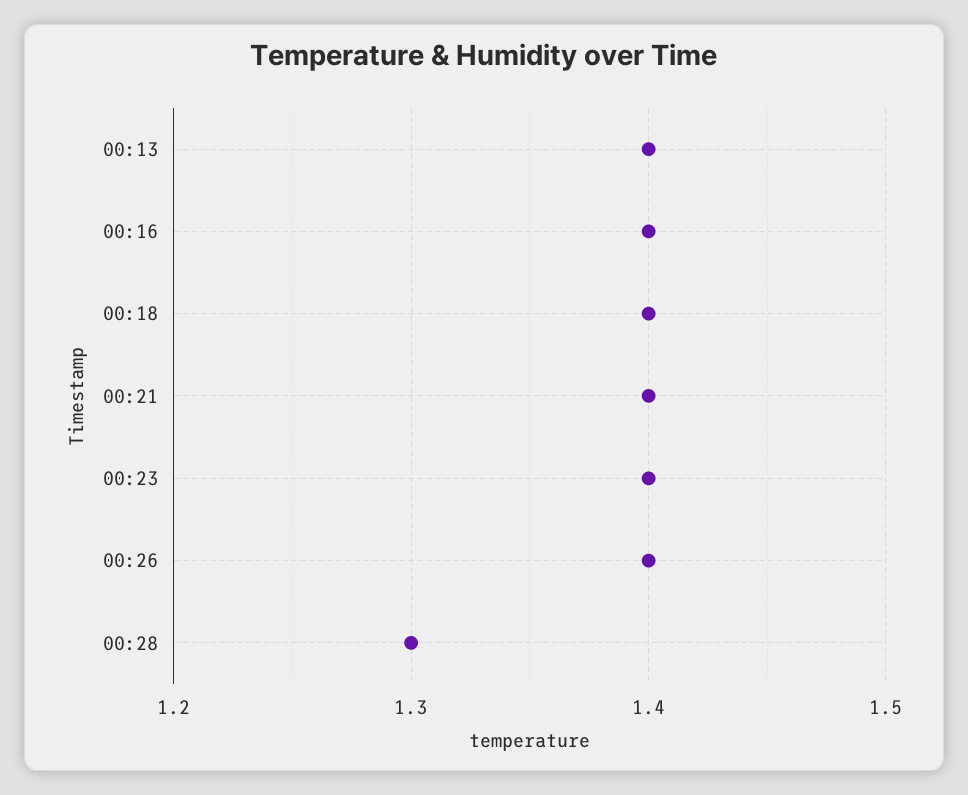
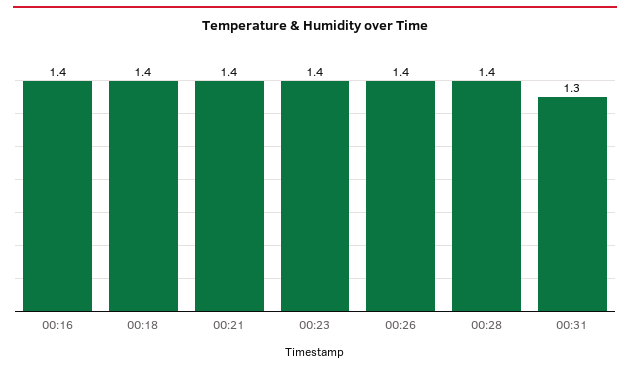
00:13: 1.4 -> none
00:28: 1.3 -> 1.4
00:31: none -> 1.3

